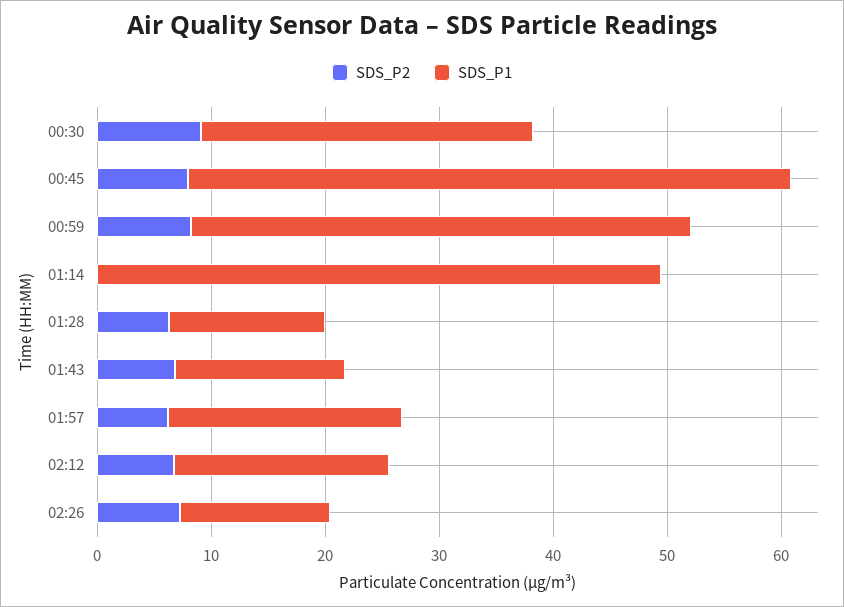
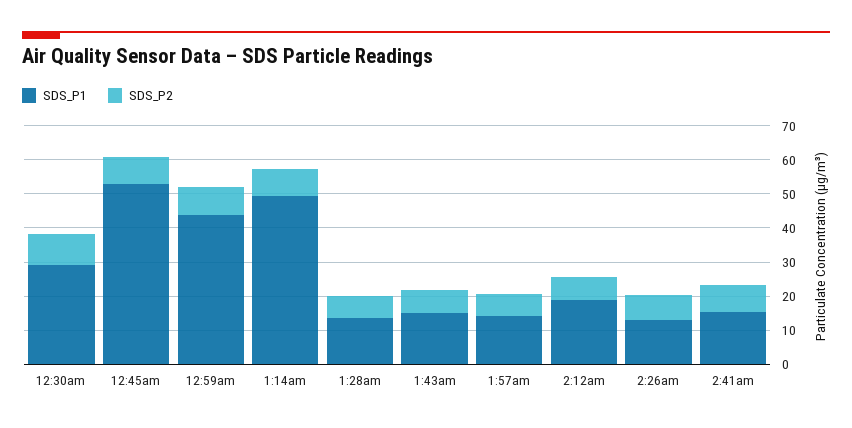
SDS_P2, 01:14: 0 -> 7.5
SDS_P1, 01:57: 20 -> 15
SDS_P1, 2:41am: none -> 15
SDS_P2, 2:41am: none -> 7.5

